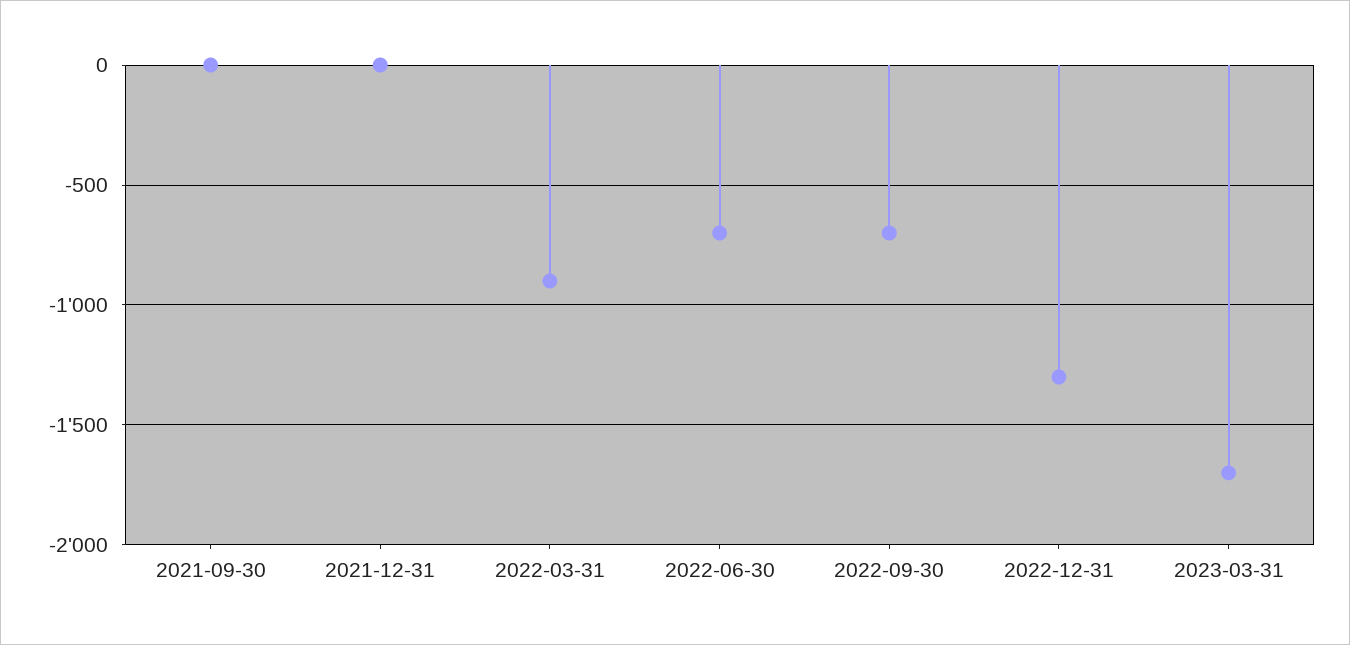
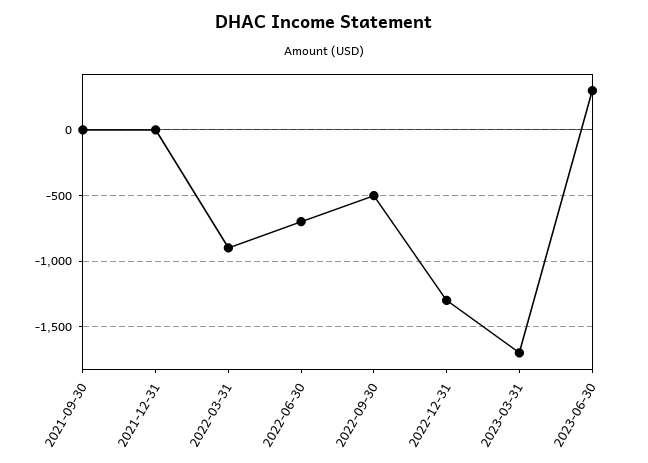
2022-09-30: -700 -> -500
2023-06-30: none -> 300

